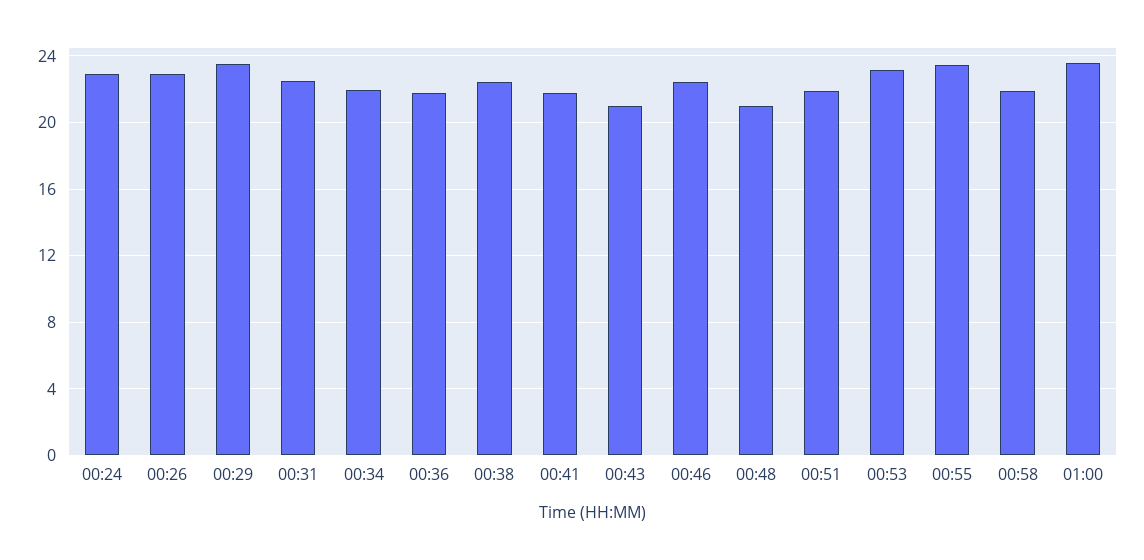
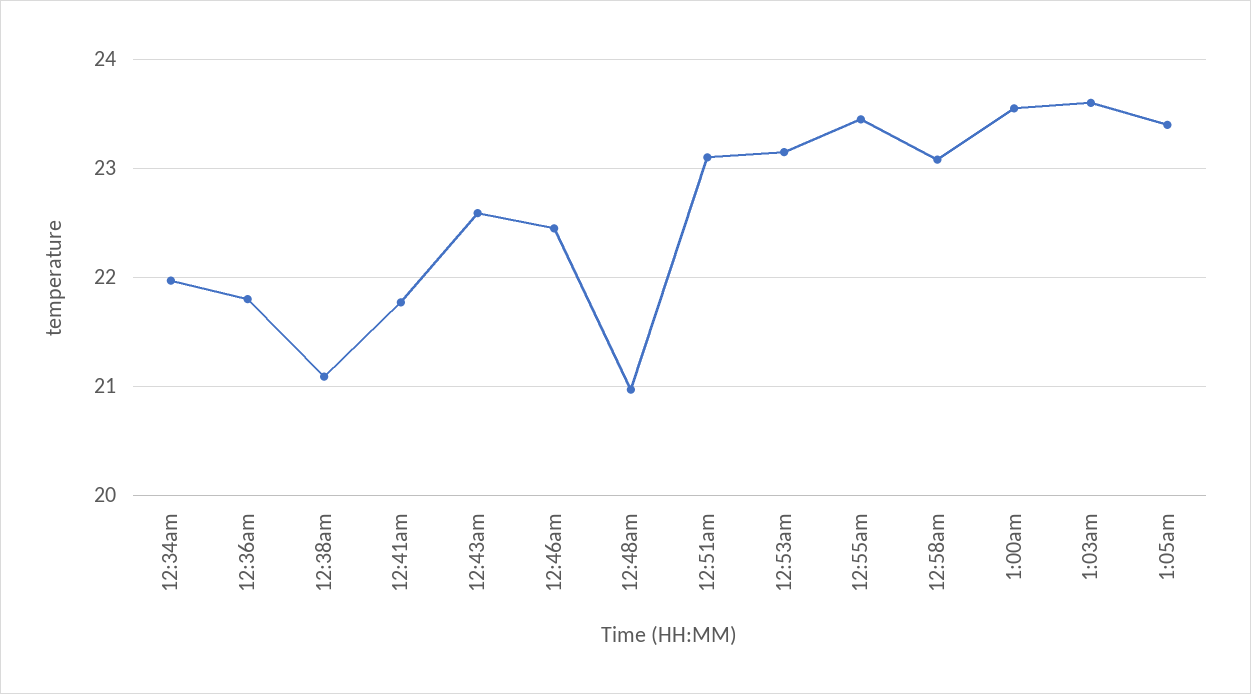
00:24: 23 -> none
00:26: 23 -> none
00:29: 23.5 -> none
00:31: 22.5 -> none
00:38: 22.5 -> 21.1
00:43: 21 -> 22.6
00:51: 22 -> 23.1
00:58: 22 -> 23.1
1:03am: none -> 23.6
1:05am: none -> 23.4

